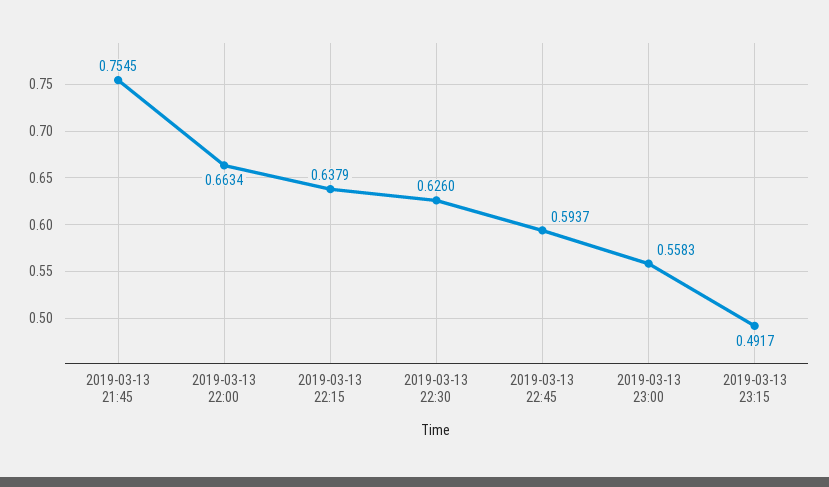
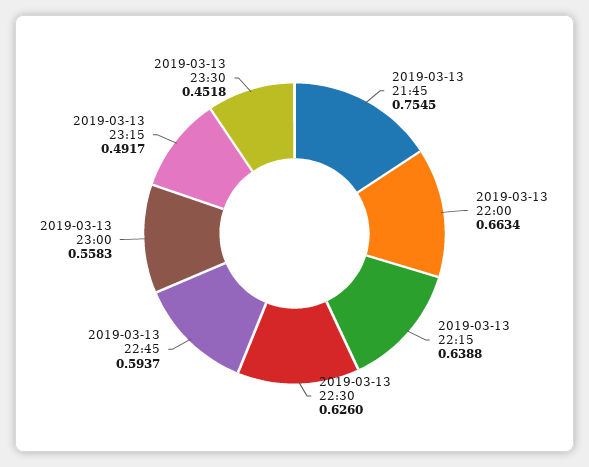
2019-03-13 22:15: 0.6379 -> 0.6388
2019-03-13 23:30: none -> 0.4518

